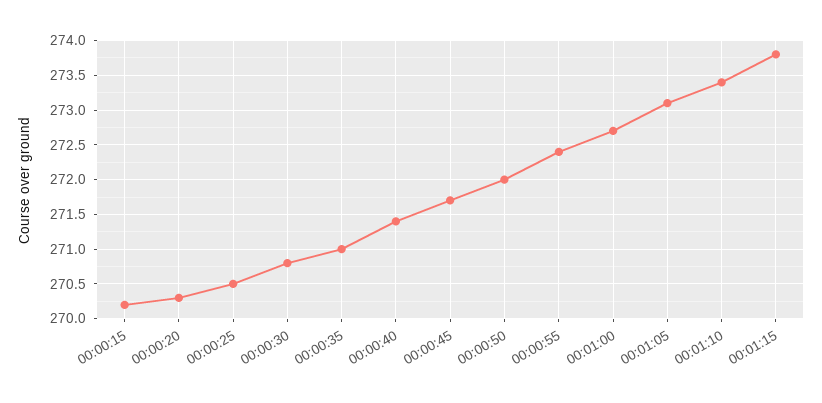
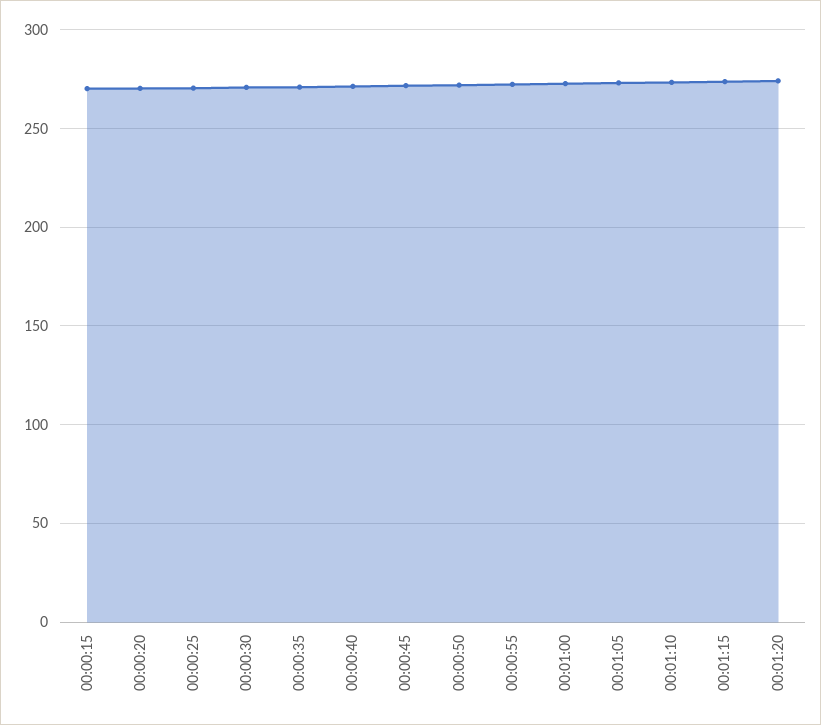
00:01:20: none -> 275

